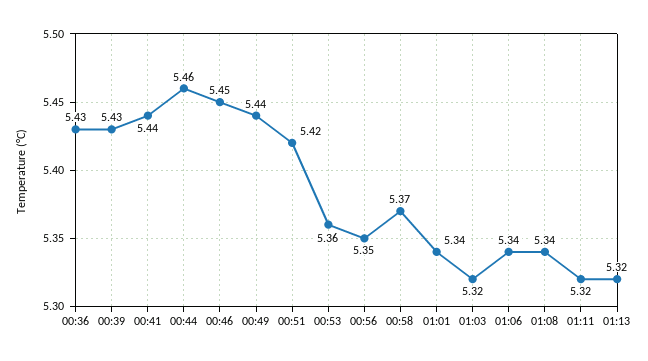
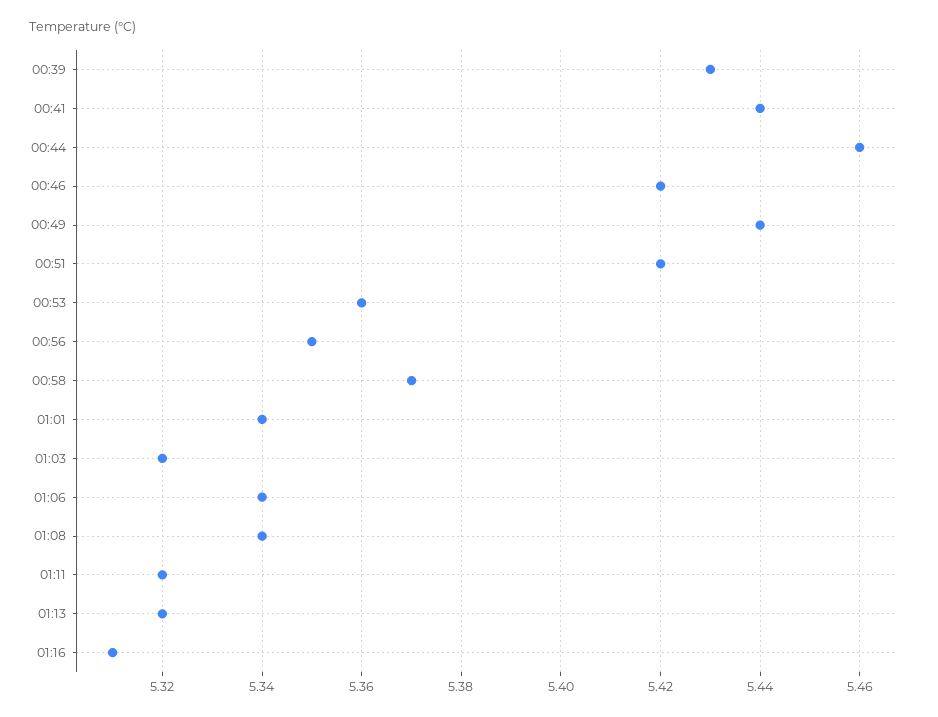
00:36: 5.43 -> none
00:46: 5.45 -> 5.42
01:16: none -> 5.31

